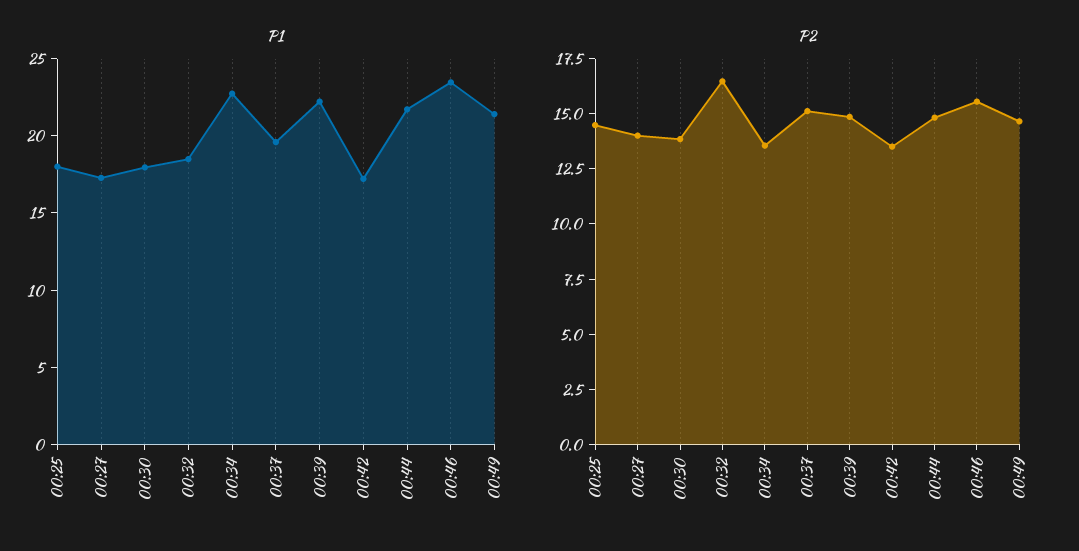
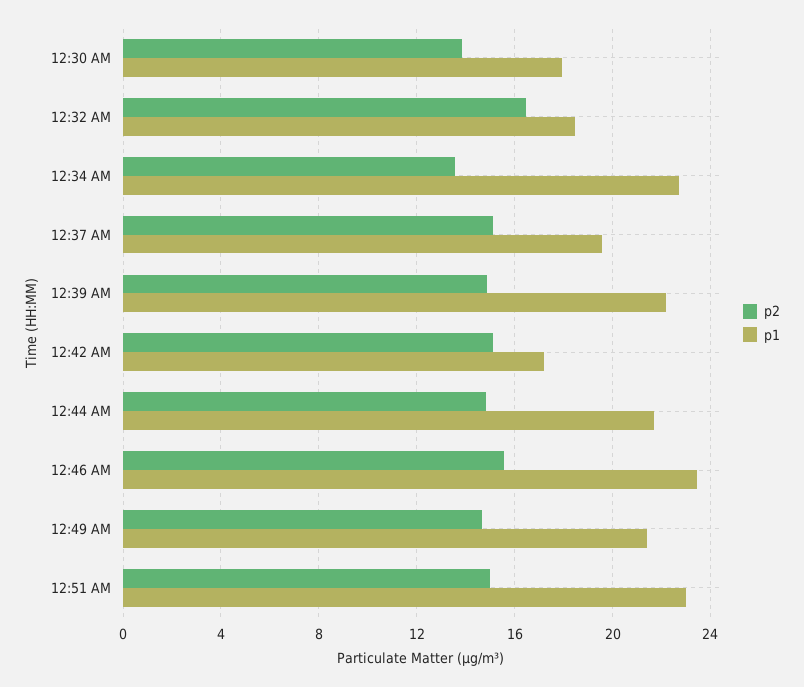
P1, 00:25: 18 -> none
P1, 00:27: 17 -> none
P2, 00:25: 14.5 -> none
P2, 00:27: 14 -> none
P2, 00:42: 13.5 -> 15
P2, 12:51 AM: none -> 15
P1, 12:51 AM: none -> 23

